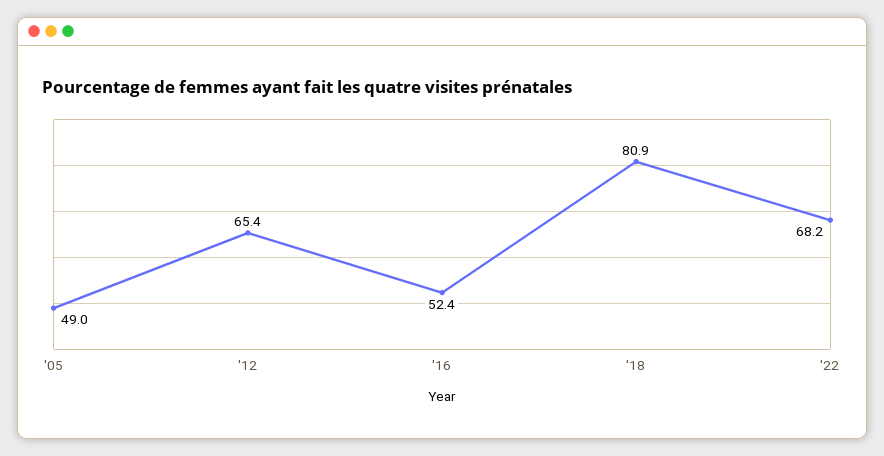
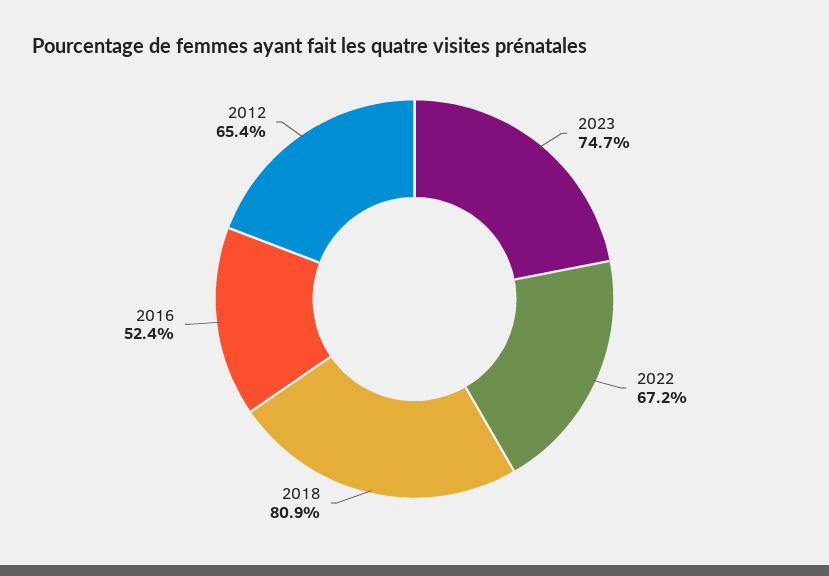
'05: 49 -> none
'22: 68.2 -> 67.2
2023: none -> 74.7

